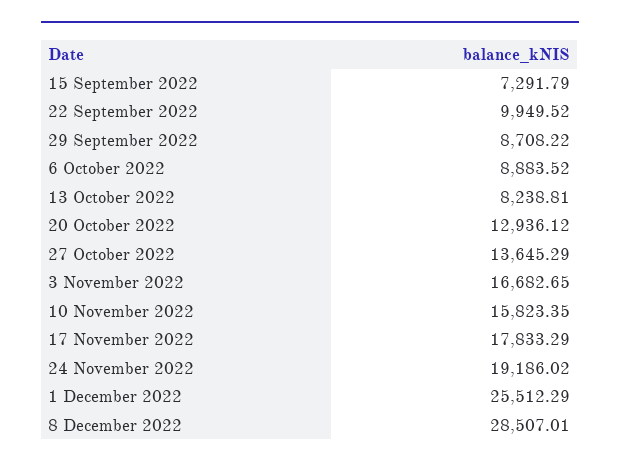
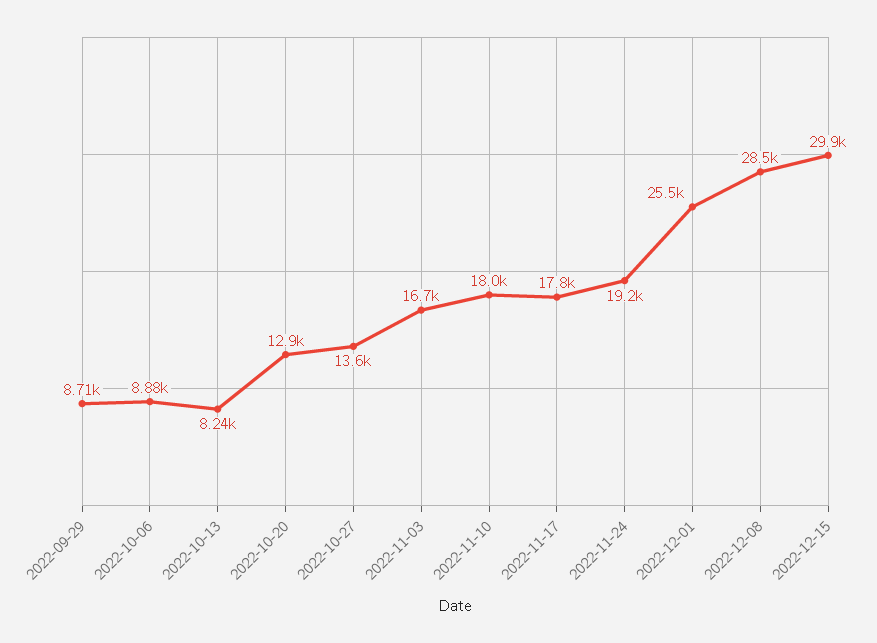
15 September 2022: 7291.79 -> none
22 September 2022: 9949.52 -> none
10 November 2022: 15823.35 -> 18000
2022-12-15: none -> 29900

